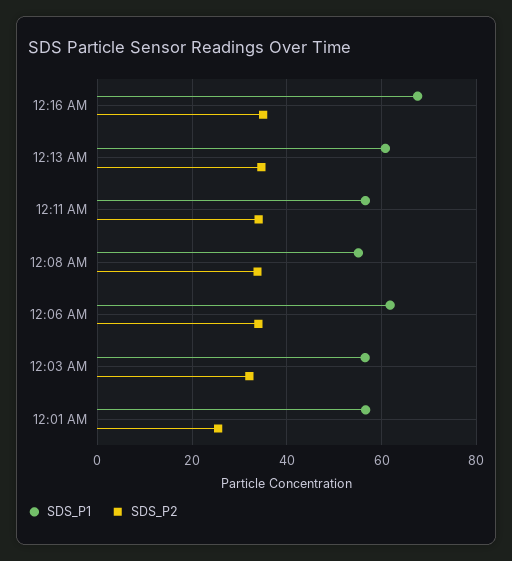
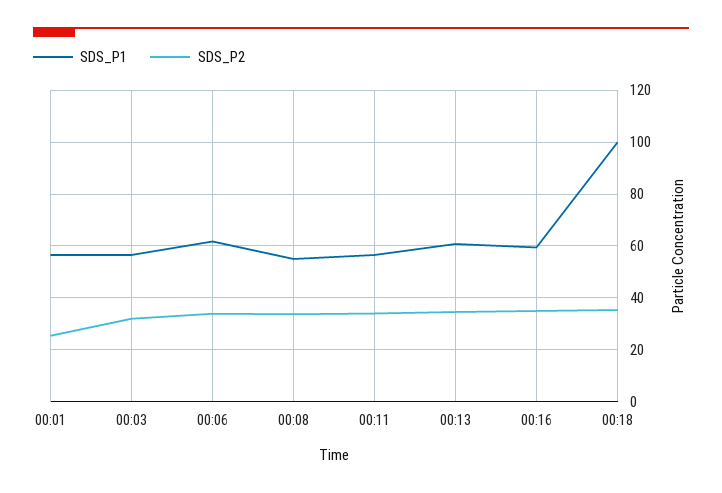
SDS_P1, 12:16 AM: 68 -> 60
SDS_P1, 00:18: none -> 100
SDS_P2, 00:18: none -> 35

